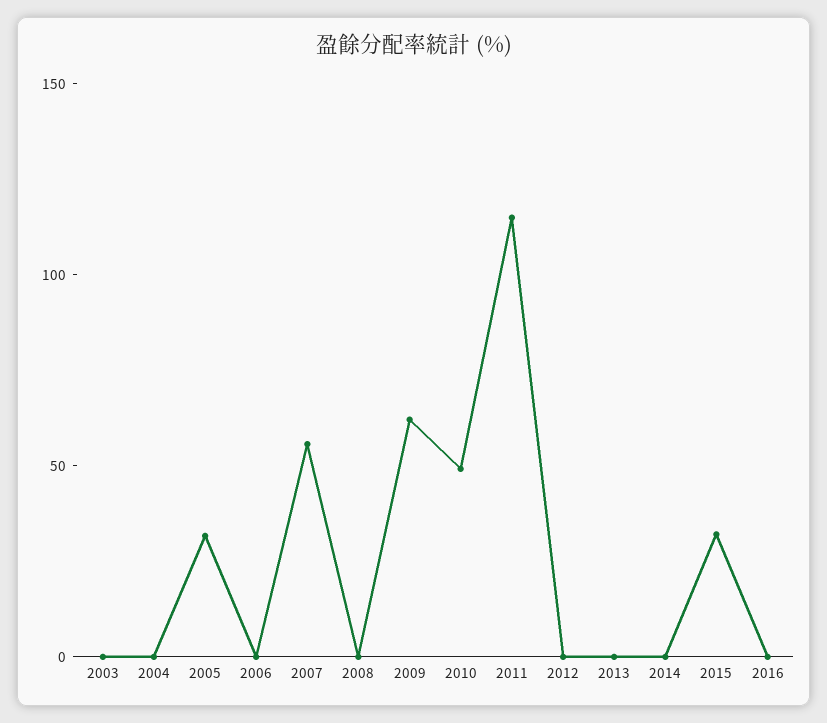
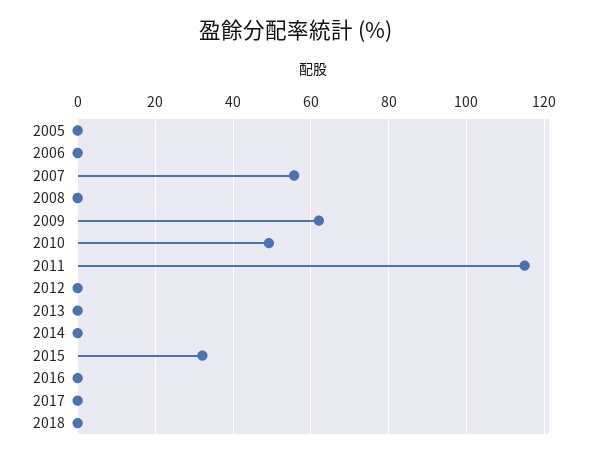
2003: 0 -> none
2004: 0 -> none
2005: 30 -> 0
2017: none -> 0
2018: none -> 0

